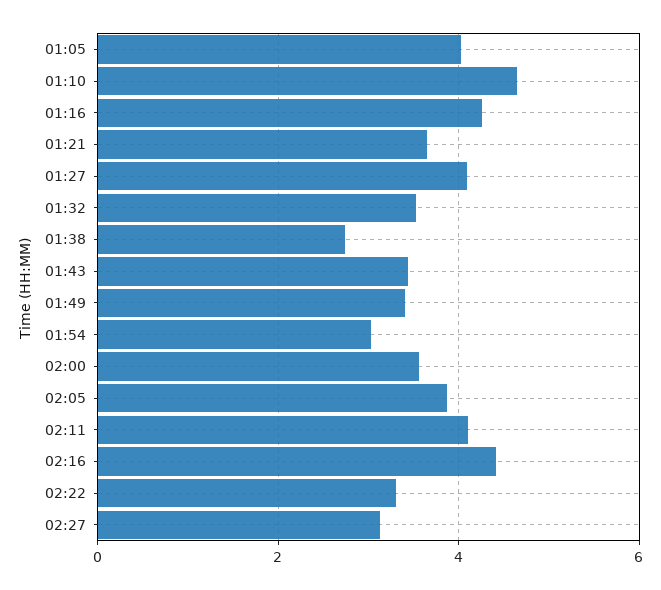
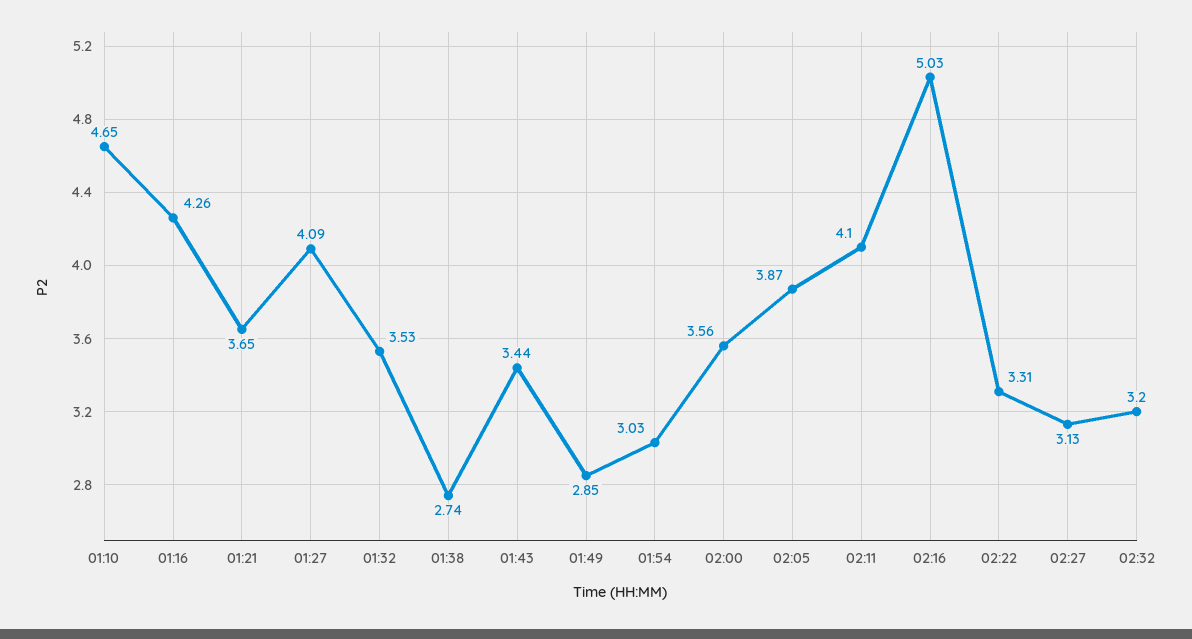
01:05: 4 -> none
01:49: 3.4 -> 2.85
02:16: 4.4 -> 5.03
02:32: none -> 3.2

